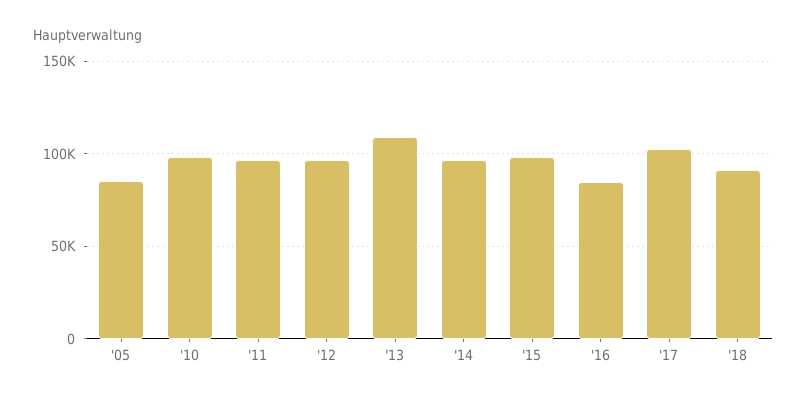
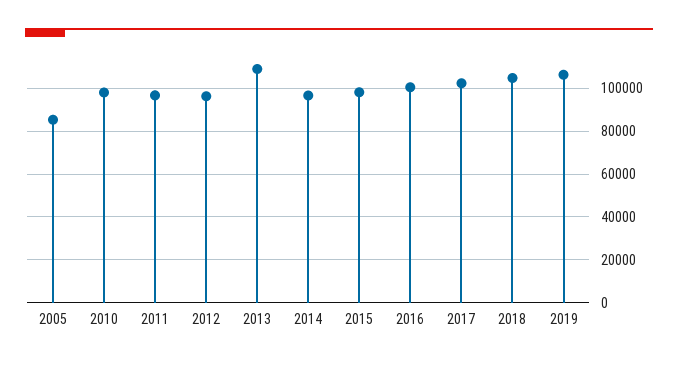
'16: 85000 -> 100000
'18: 90000 -> 105000
2019: none -> 105000

